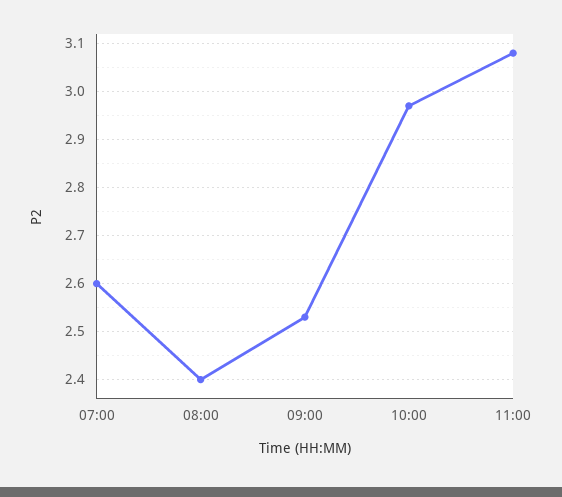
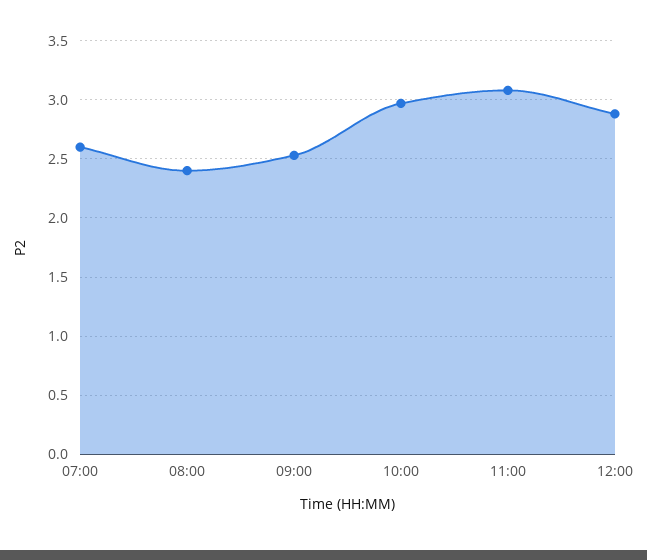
12:00: none -> 2.9

